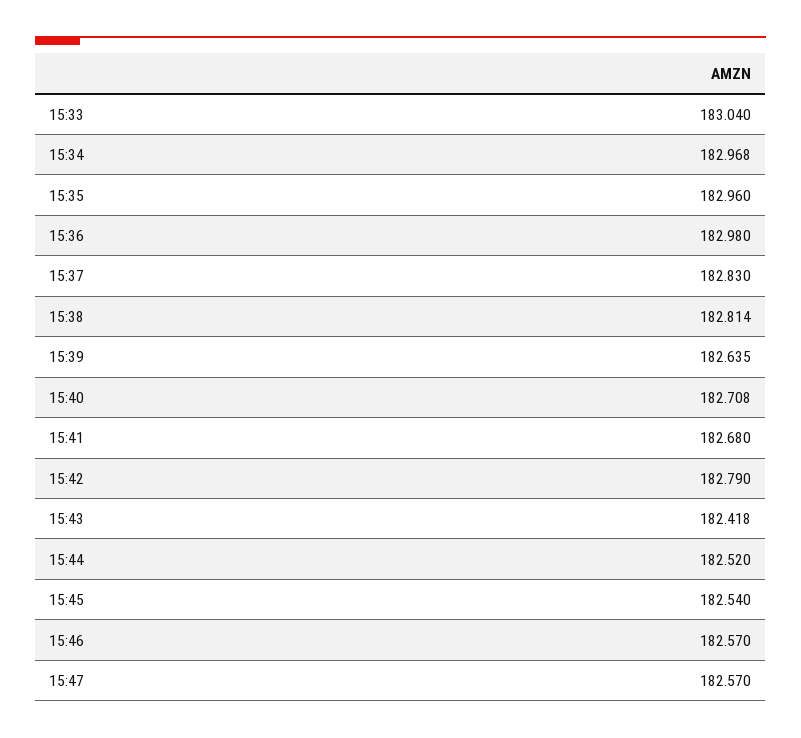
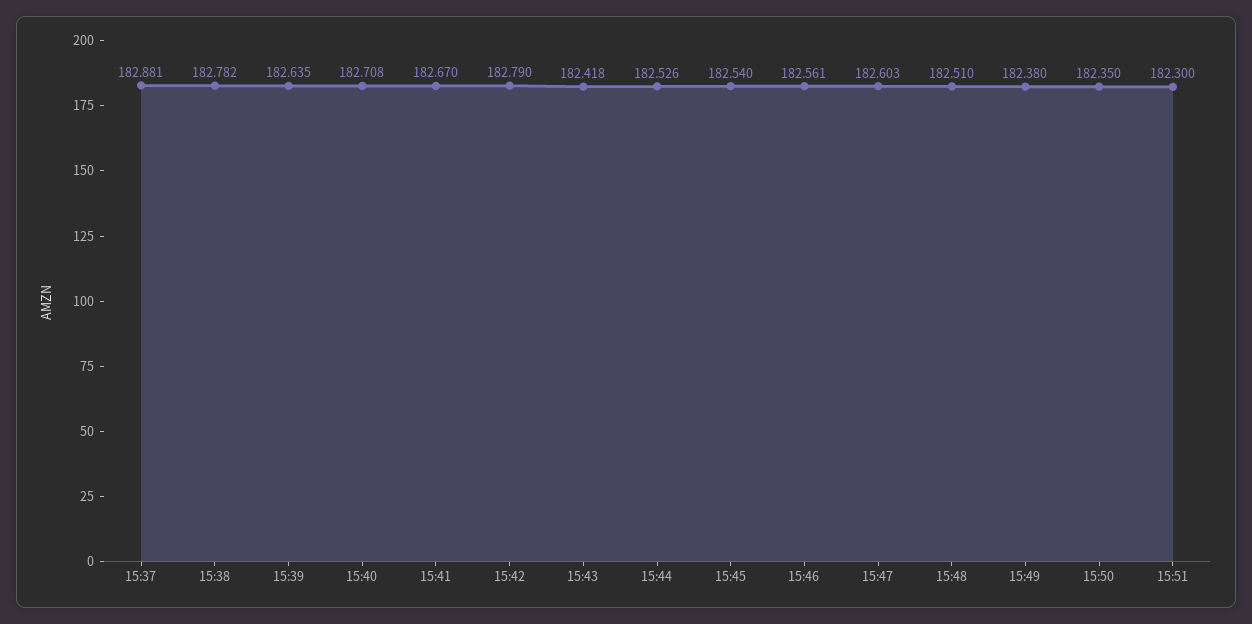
15:33: 183.04 -> none
15:34: 182.968 -> none
15:35: 182.96 -> none
15:36: 182.98 -> none
15:37: 182.83 -> 182.881
15:38: 182.814 -> 182.782
15:41: 182.68 -> 182.67
15:44: 182.52 -> 182.526
15:46: 182.57 -> 182.561
15:47: 182.57 -> 182.603
15:48: none -> 182.51
15:49: none -> 182.38
15:50: none -> 182.35
15:51: none -> 182.3

